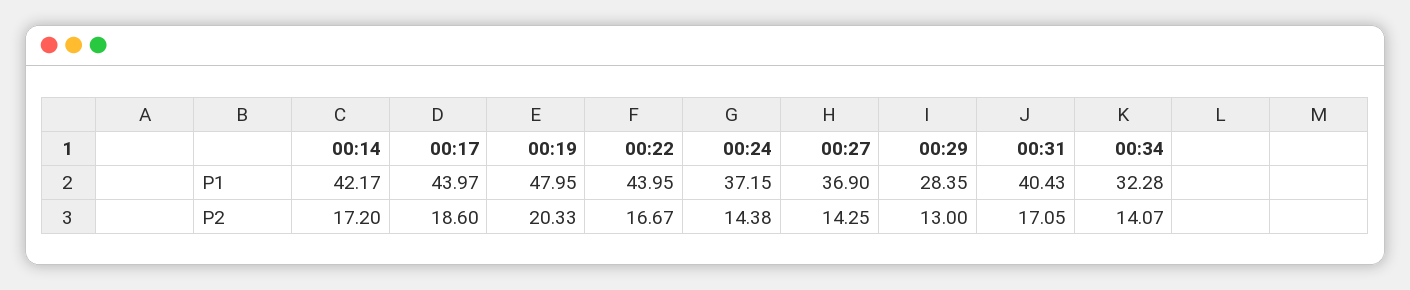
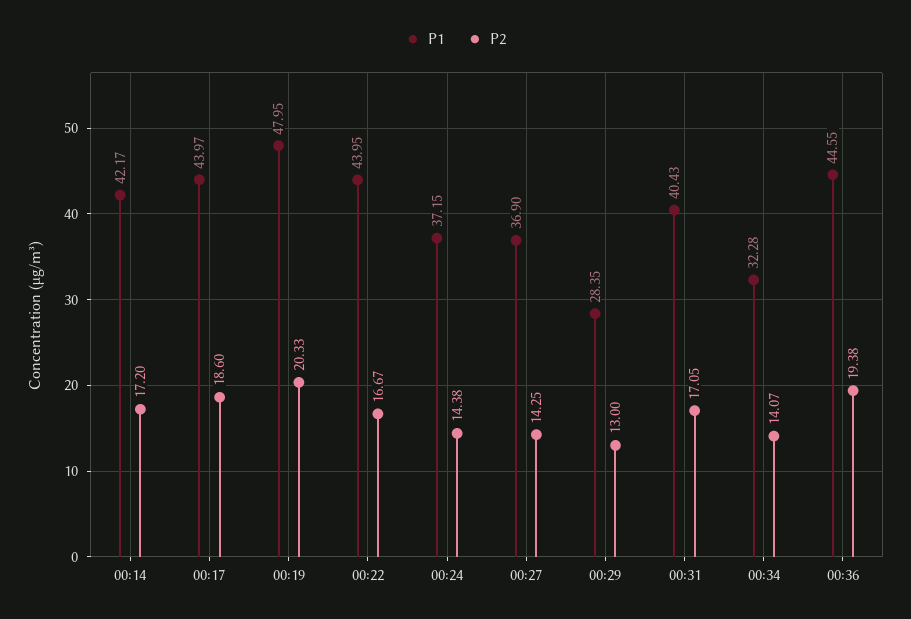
P1, 00:36: none -> 44.55
P2, 00:36: none -> 19.38

